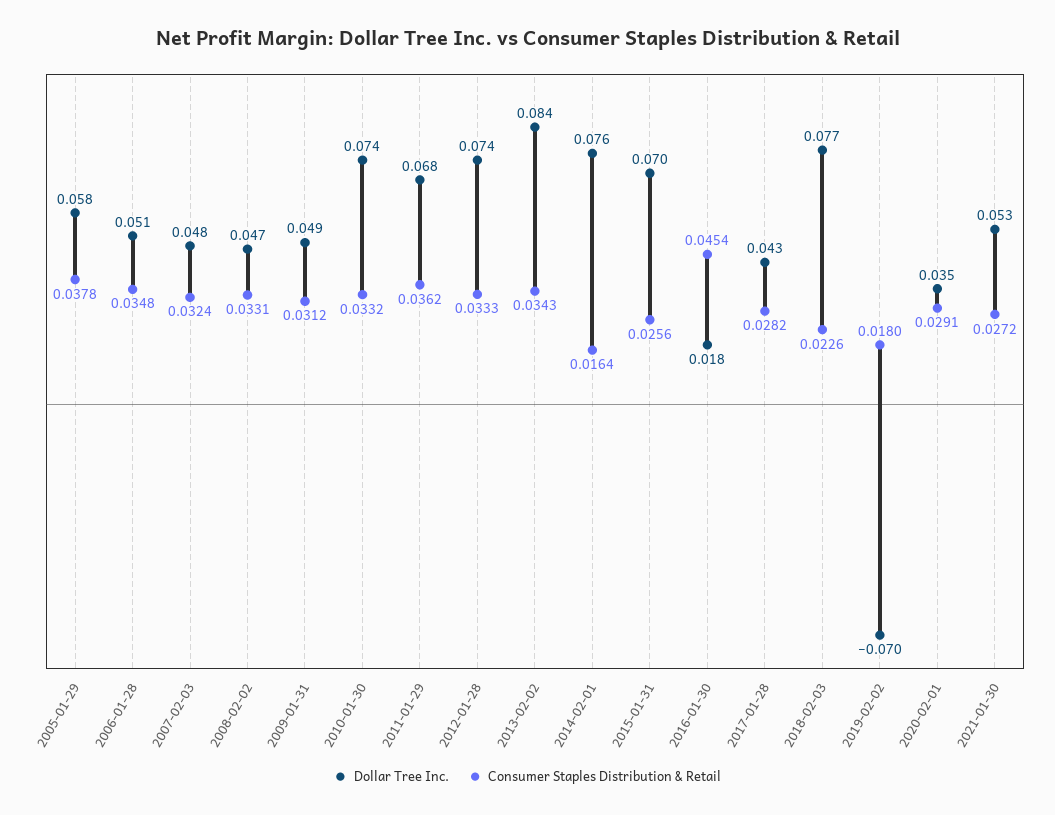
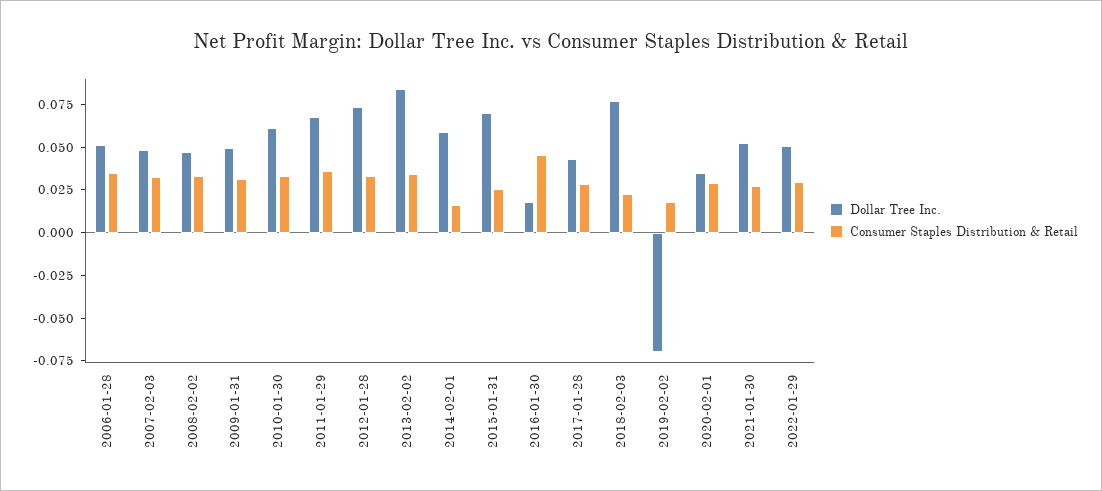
Dollar Tree Inc., 2005-01-29: 0.058 -> none
Consumer Staples Distribution & Retail, 2005-01-29: 0.0378 -> none
Dollar Tree Inc., 2010-01-30: 0.074 -> 0.06
Dollar Tree Inc., 2014-02-01: 0.076 -> 0.06
Dollar Tree Inc., 2022-01-29: none -> 0.05
Consumer Staples Distribution & Retail, 2022-01-29: none -> 0.03

